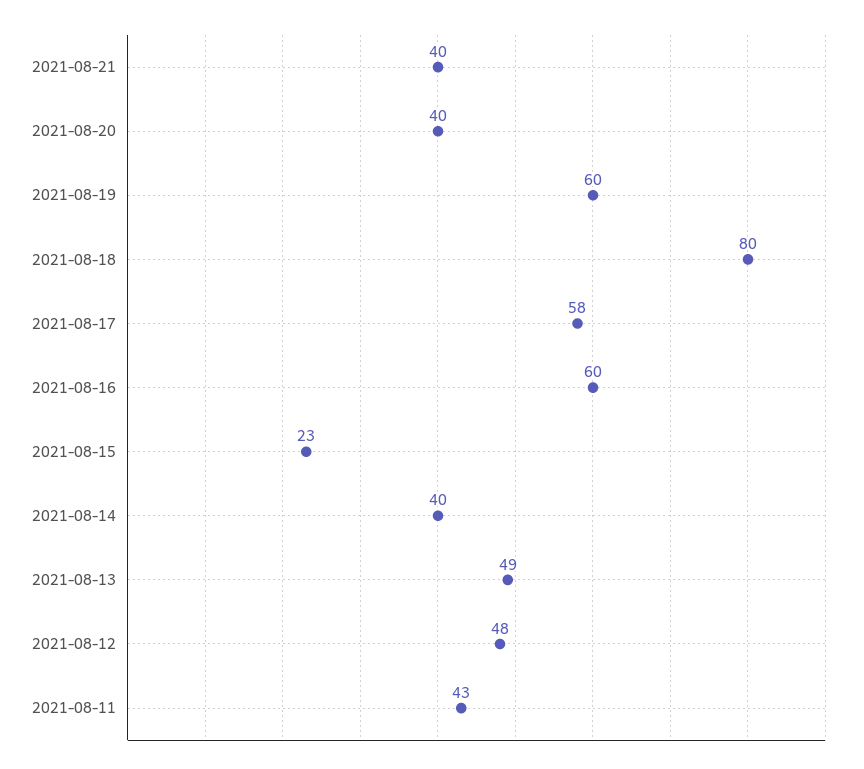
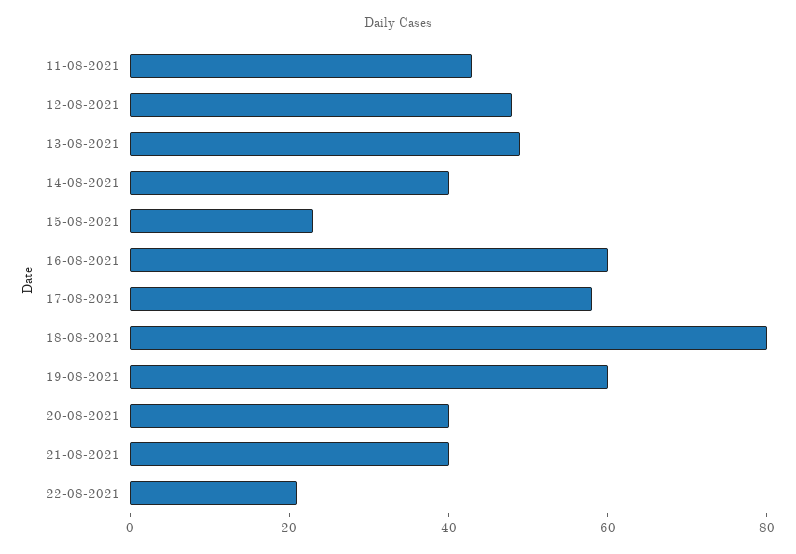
22-08-2021: none -> 20

